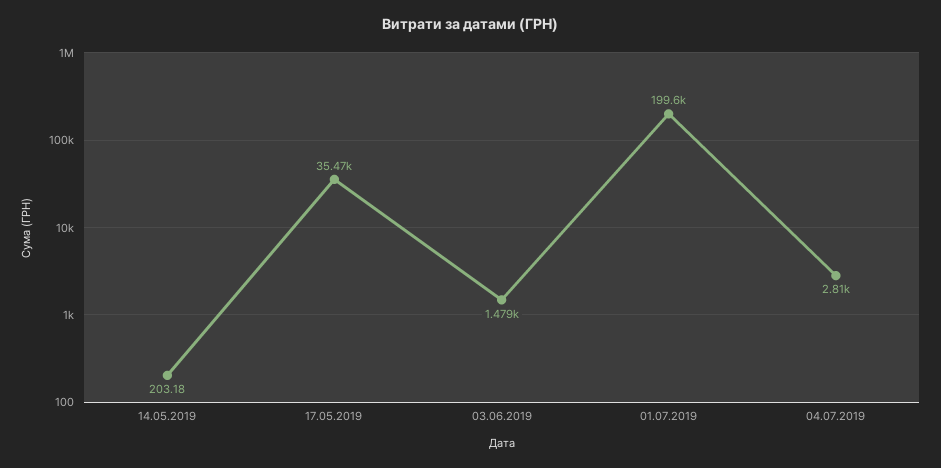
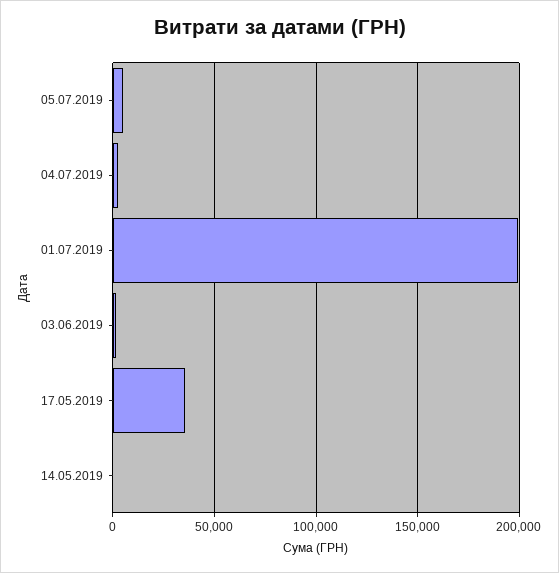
05.07.2019: none -> 5000

